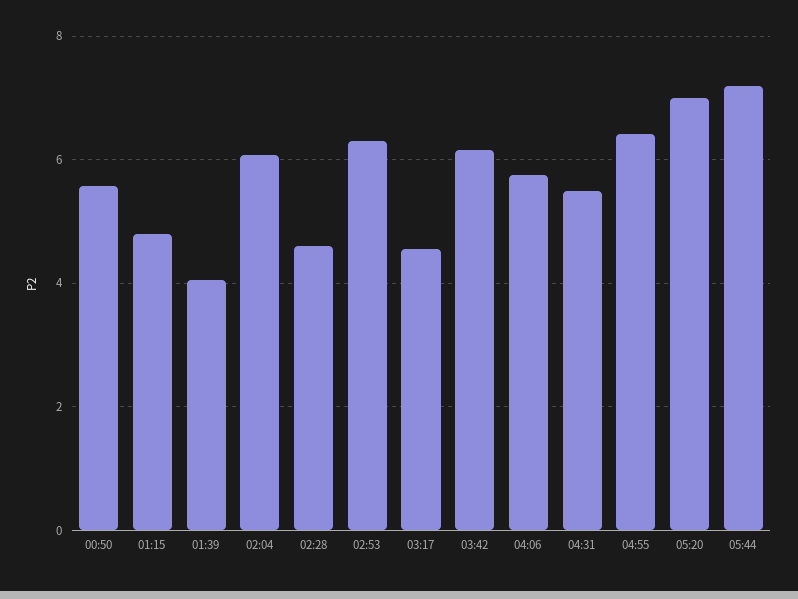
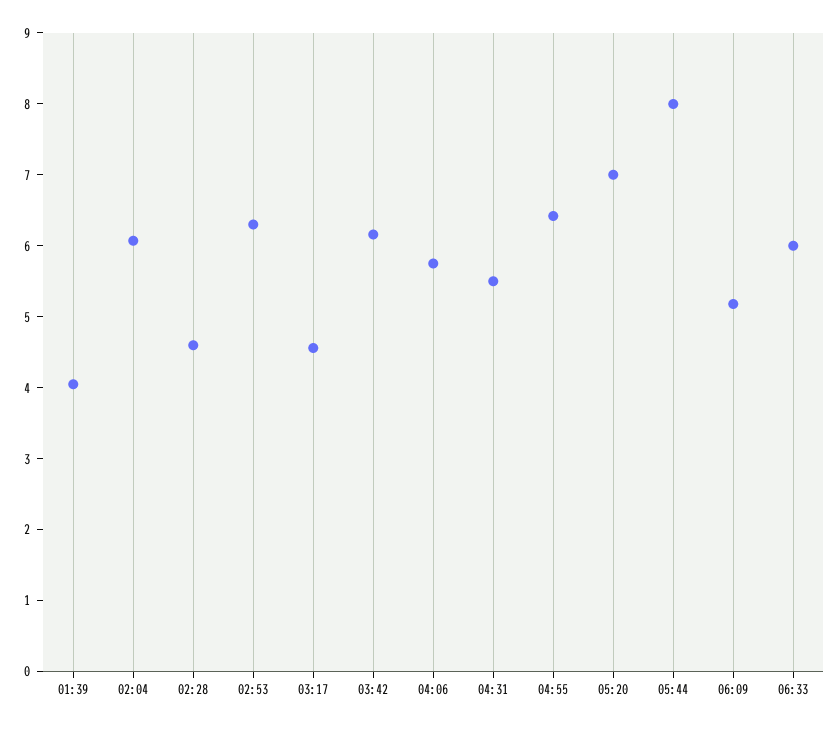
00:50: 5.6 -> none
01:15: 4.8 -> none
05:44: 7.2 -> 8
06:09: none -> 5.2
06:33: none -> 6

